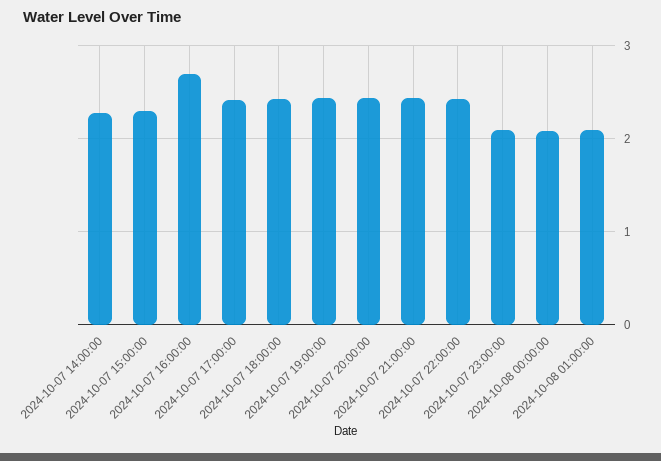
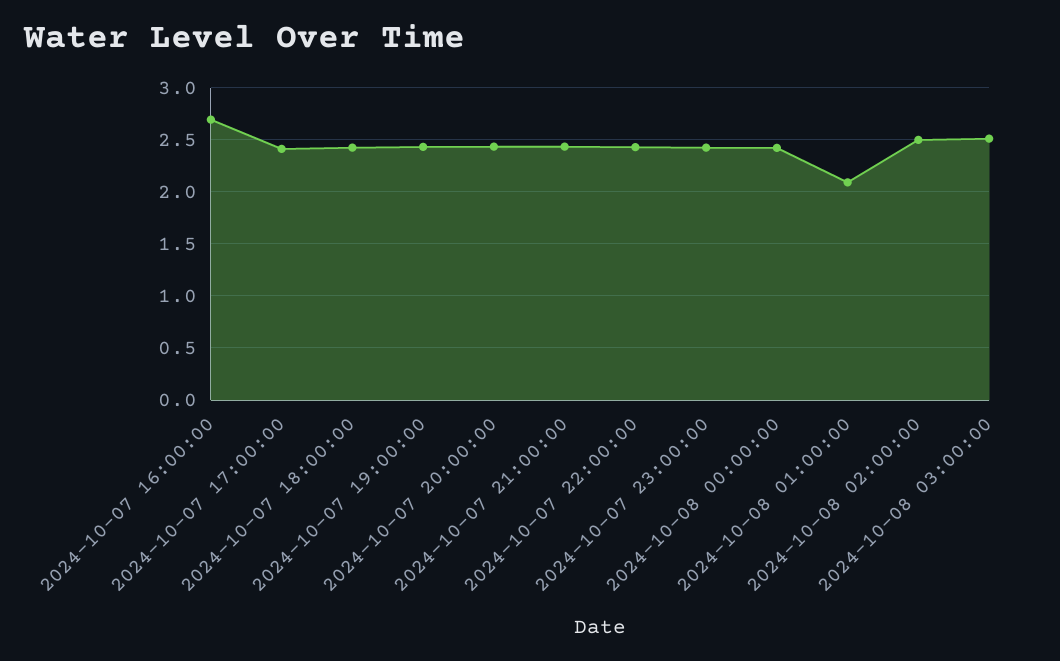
2024-10-07 14:00:00: 2.3 -> none
2024-10-07 15:00:00: 2.3 -> none
2024-10-07 23:00:00: 2.1 -> 2.4
2024-10-08 00:00:00: 2.1 -> 2.4
2024-10-08 02:00:00: none -> 2.5
2024-10-08 03:00:00: none -> 2.5

